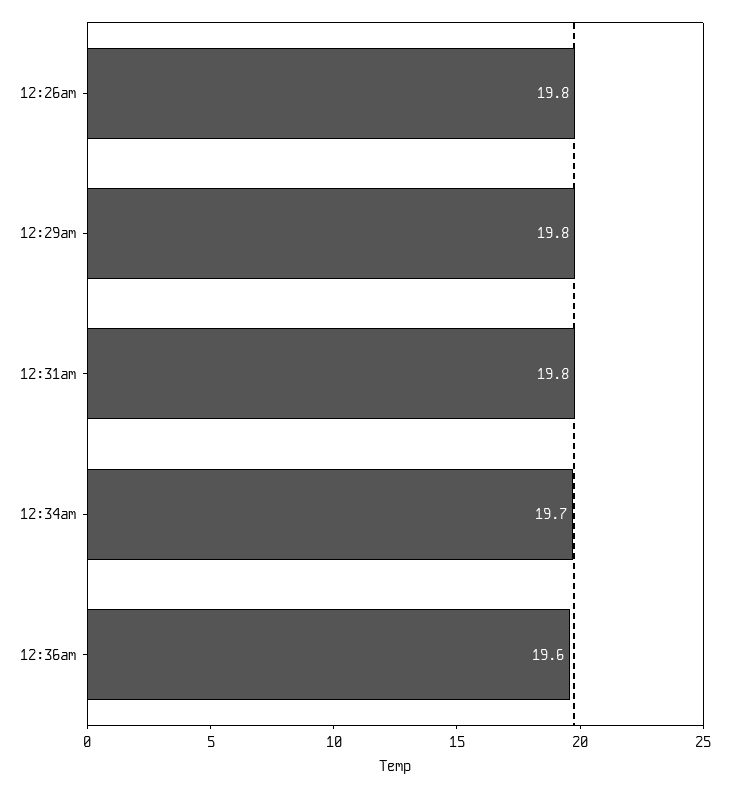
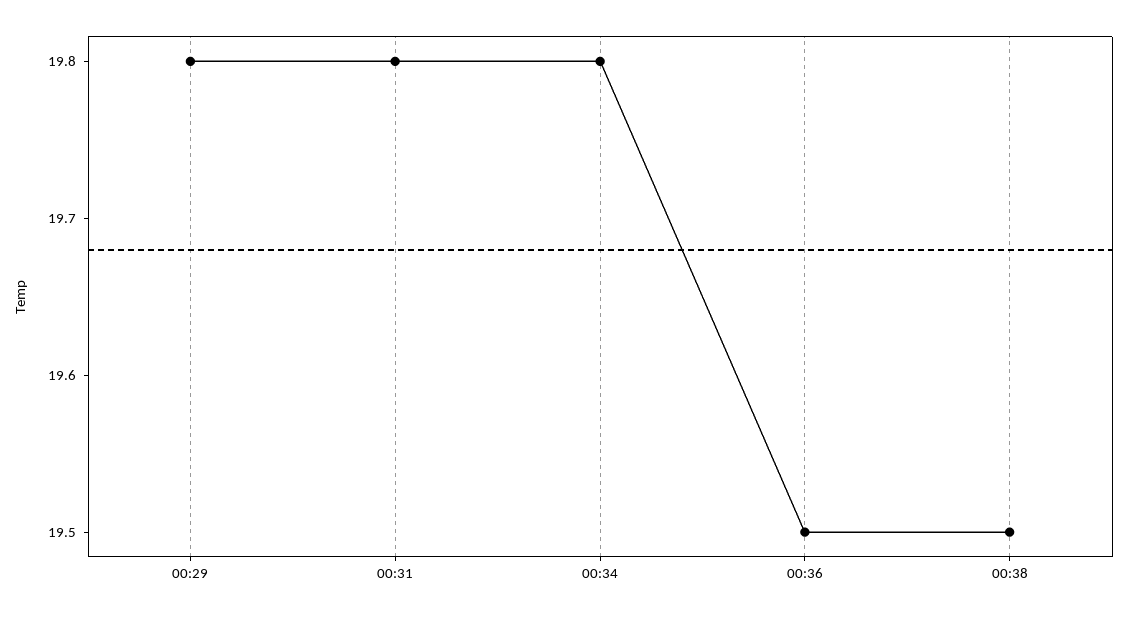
12:26am: 19.8 -> none
12:34am: 19.7 -> 19.8
12:36am: 19.6 -> 19.5
00:38: none -> 19.5

